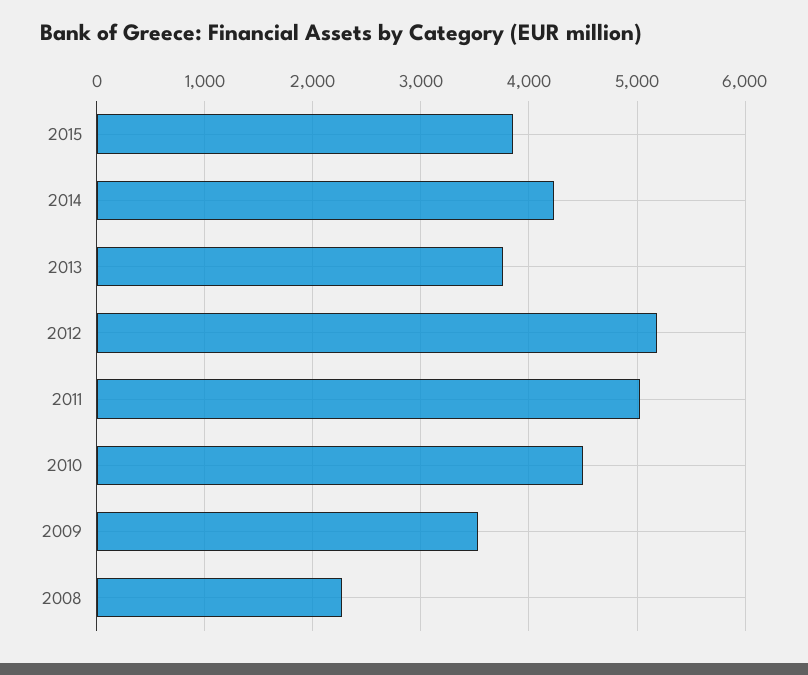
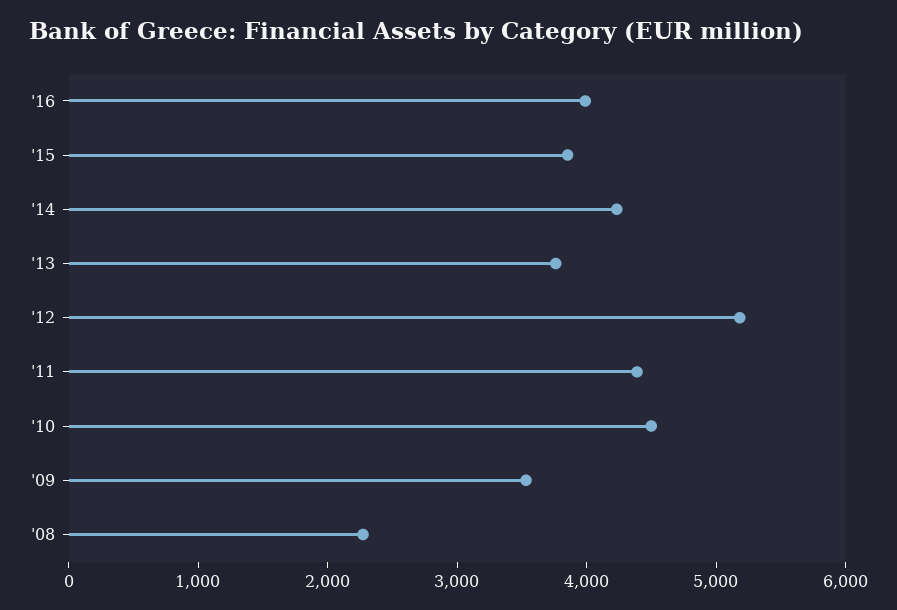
2011: 5000 -> 4400
'16: none -> 4000

